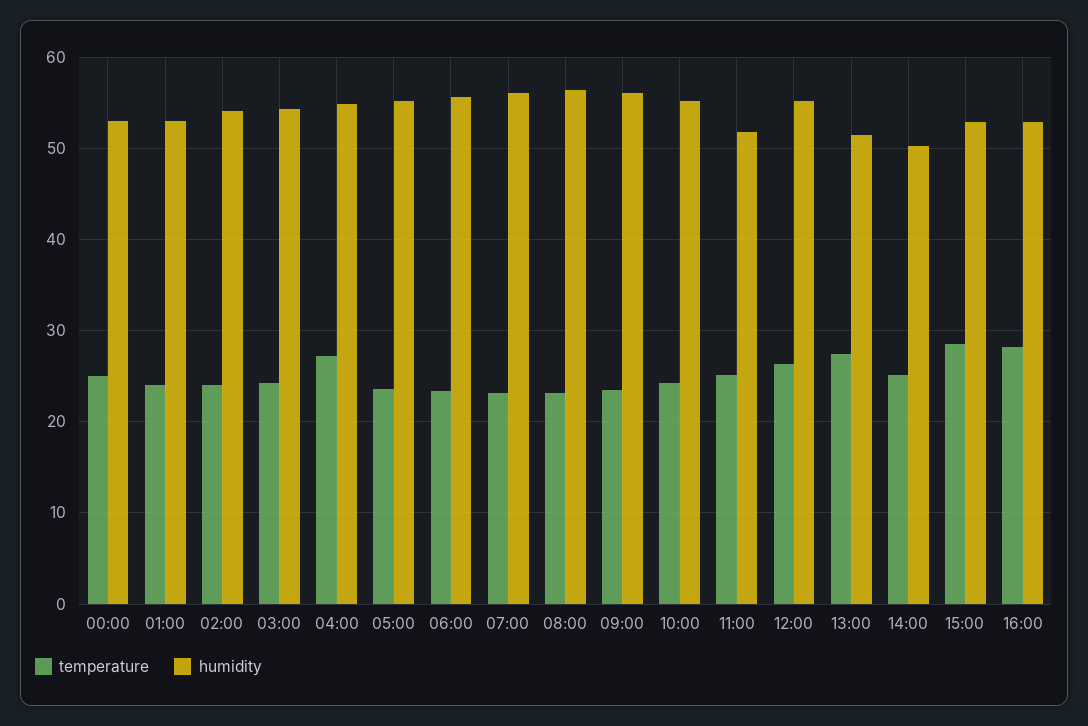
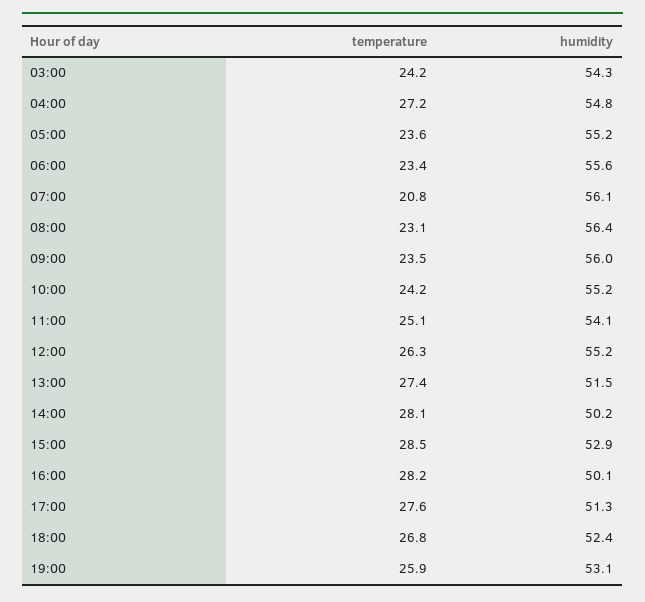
temperature, 00:00: 25 -> none
humidity, 00:00: 53 -> none
temperature, 01:00: 24 -> none
humidity, 01:00: 53 -> none
temperature, 02:00: 24 -> none
humidity, 02:00: 54 -> none
temperature, 07:00: 23 -> 20.8
humidity, 11:00: 52 -> 54.1
temperature, 14:00: 25 -> 28.1
humidity, 16:00: 53 -> 50.1
temperature, 17:00: none -> 27.6
humidity, 17:00: none -> 51.3
temperature, 18:00: none -> 26.8
humidity, 18:00: none -> 52.4
temperature, 19:00: none -> 25.9
humidity, 19:00: none -> 53.1

